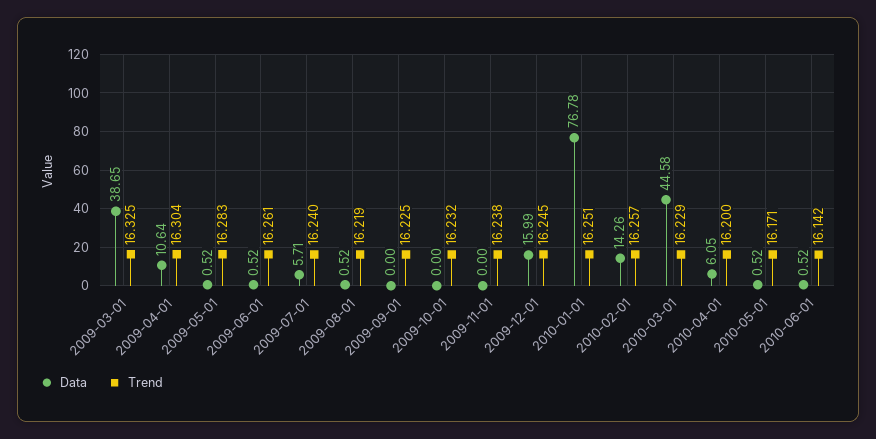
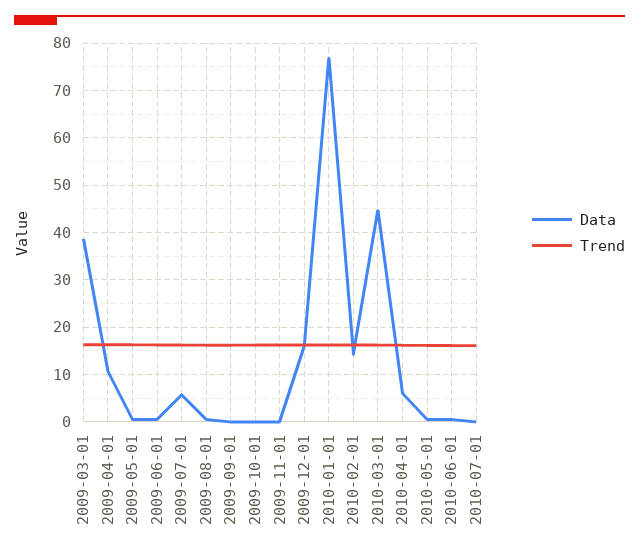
Data, 2010-07-01: none -> 0
Trend, 2010-07-01: none -> 16

